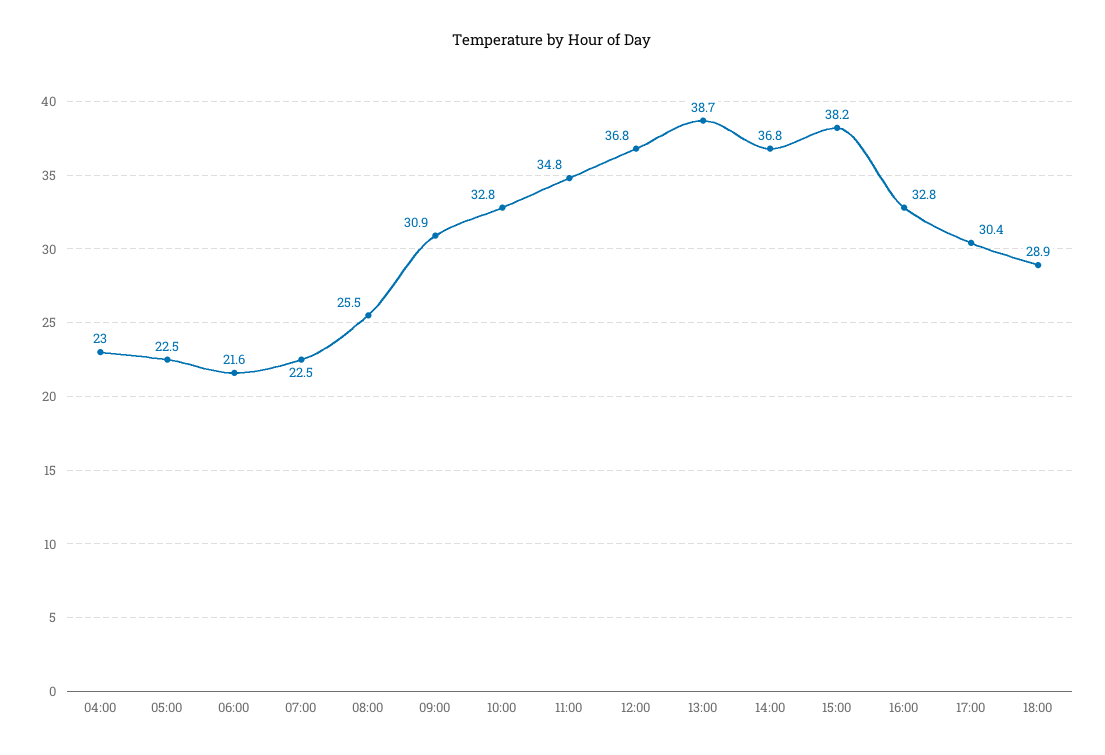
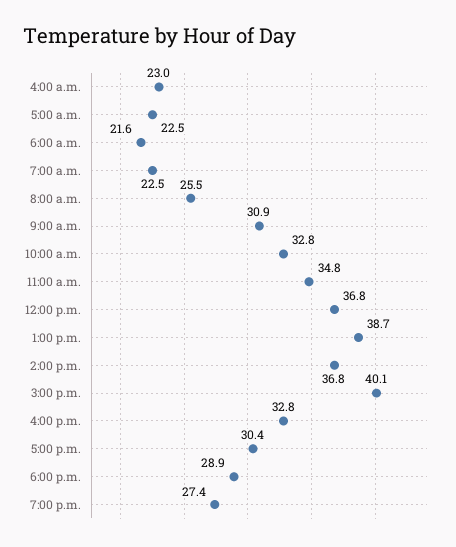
15:00: 38.2 -> 40.1
7:00 p.m.: none -> 27.4

